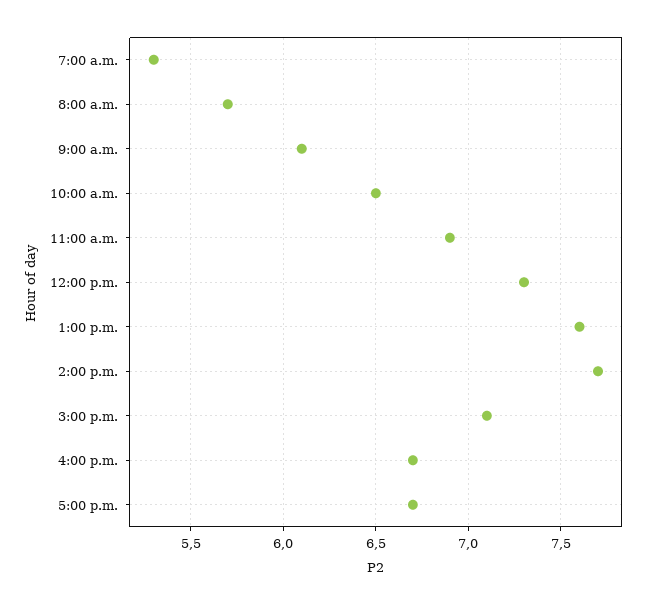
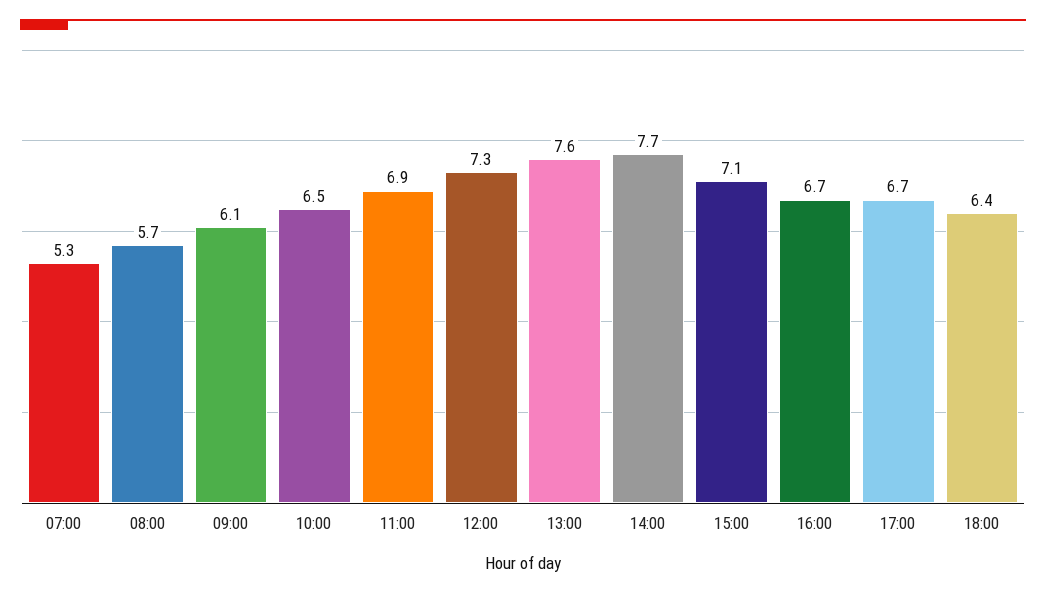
18:00: none -> 6.4

